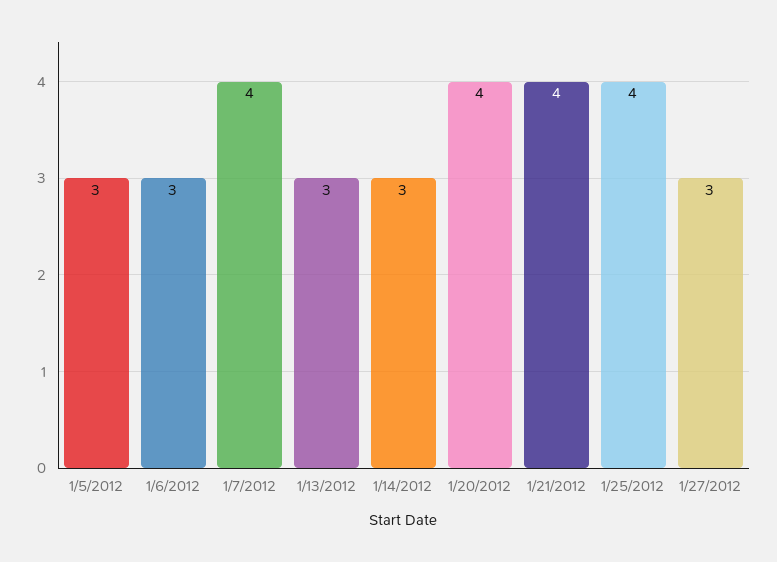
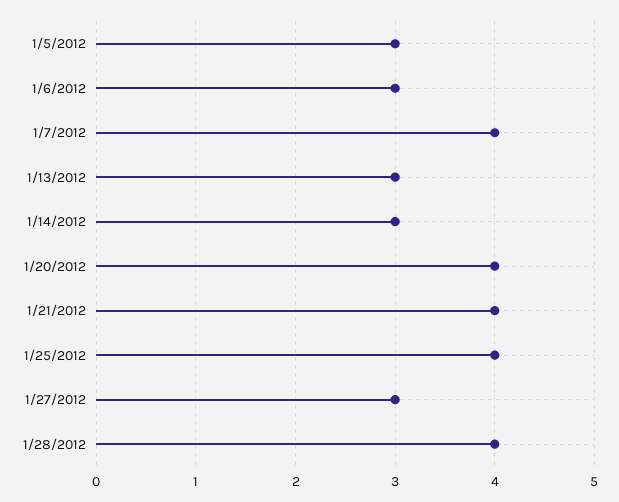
1/28/2012: none -> 4

